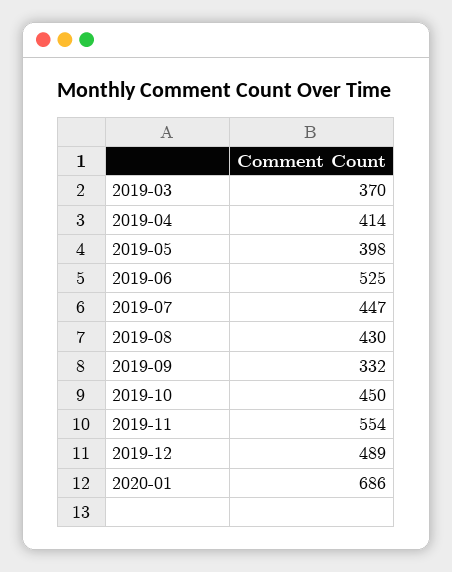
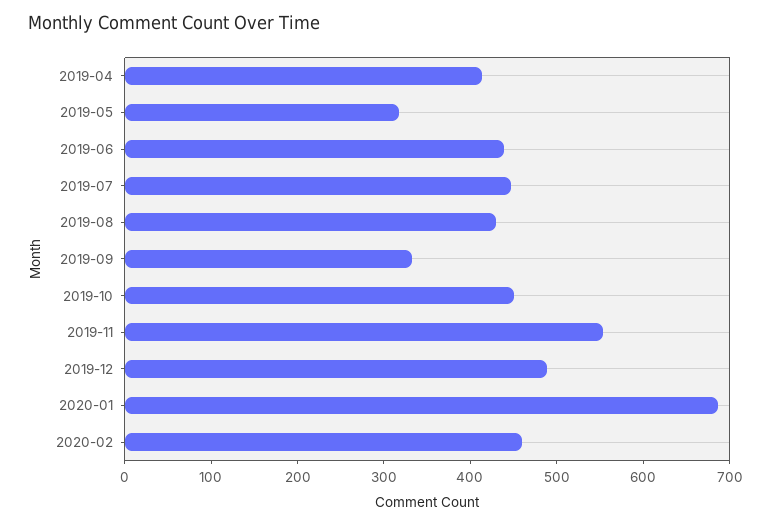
2019-03: 370 -> none
2019-05: 398 -> 320
2019-06: 525 -> 440
2020-02: none -> 460

